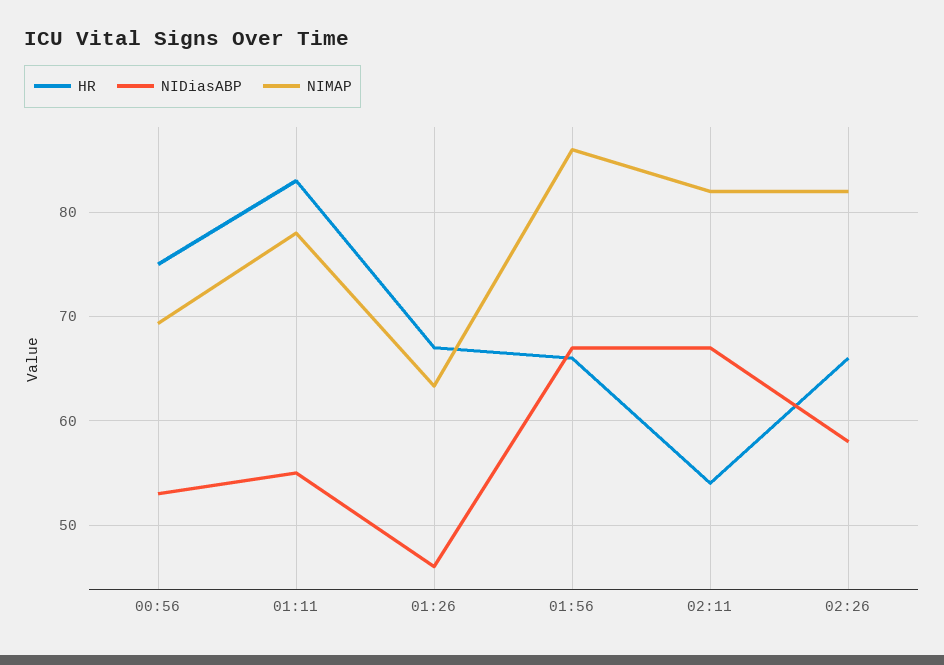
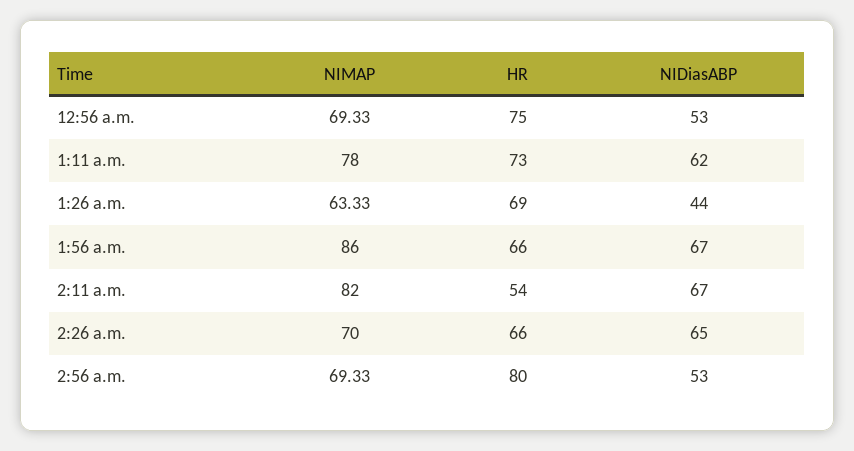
HR, 01:11: 83 -> 73
NIDiasABP, 01:11: 55 -> 62
HR, 01:26: 67 -> 69
NIDiasABP, 01:26: 46 -> 44
NIDiasABP, 02:26: 58 -> 65
NIMAP, 02:26: 82 -> 70
NIMAP, 2:56 a.m.: none -> 69.33
HR, 2:56 a.m.: none -> 80
NIDiasABP, 2:56 a.m.: none -> 53

